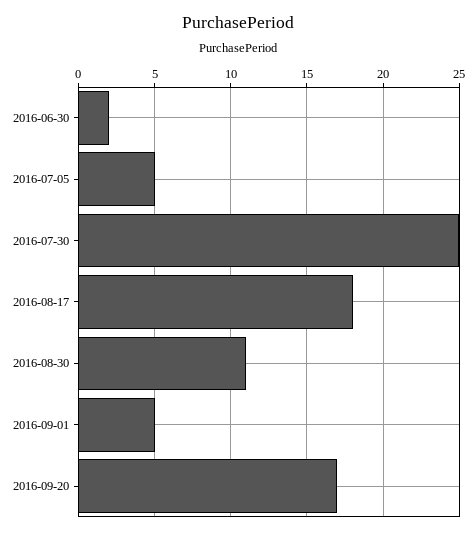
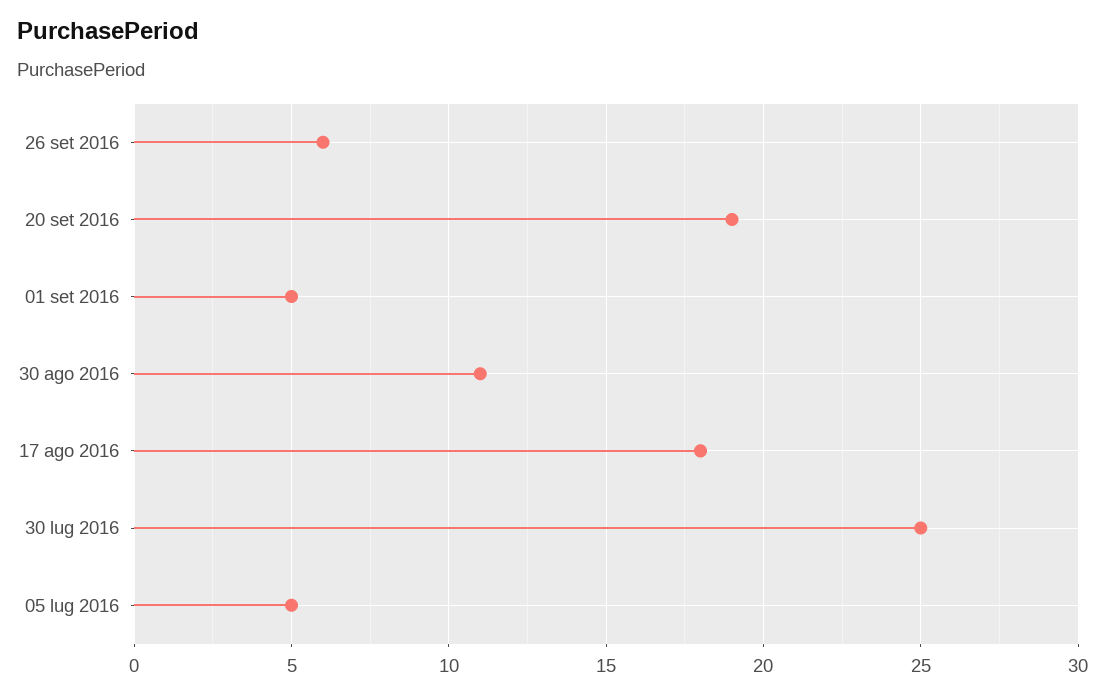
2016-06-30: 2 -> none
2016-09-20: 17 -> 19
26 set 2016: none -> 6

